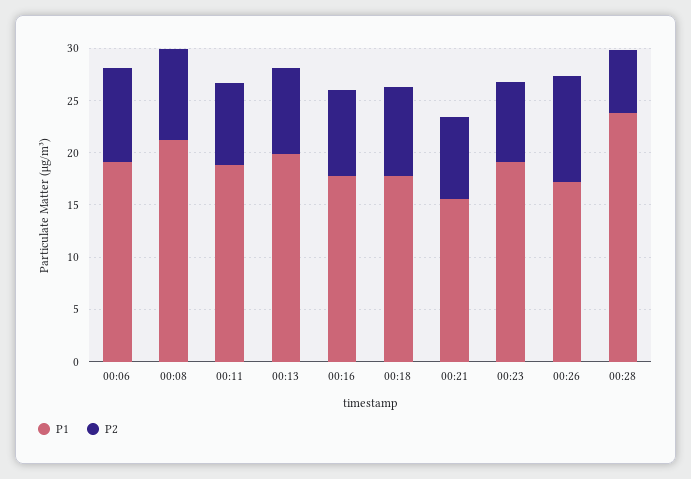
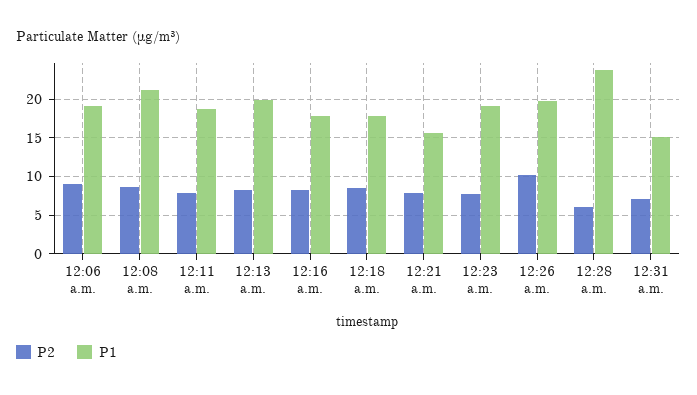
P1, 00:26: 17 -> 20
P2, 12:31 a.m.: none -> 7
P1, 12:31 a.m.: none -> 15

